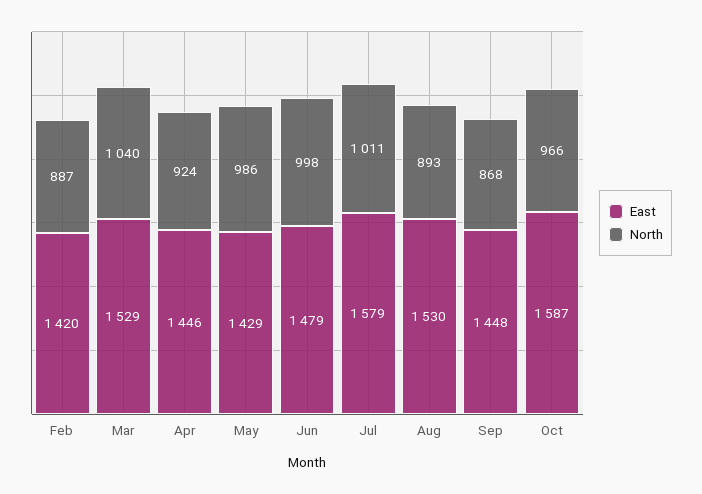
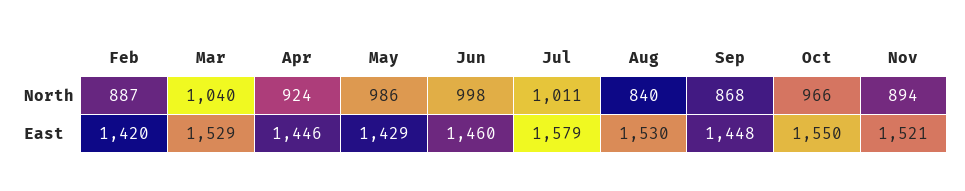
East, Jun: 1479 -> 1460
North, Aug: 893 -> 840
East, Oct: 1587 -> 1550
North, Nov: none -> 894
East, Nov: none -> 1521

